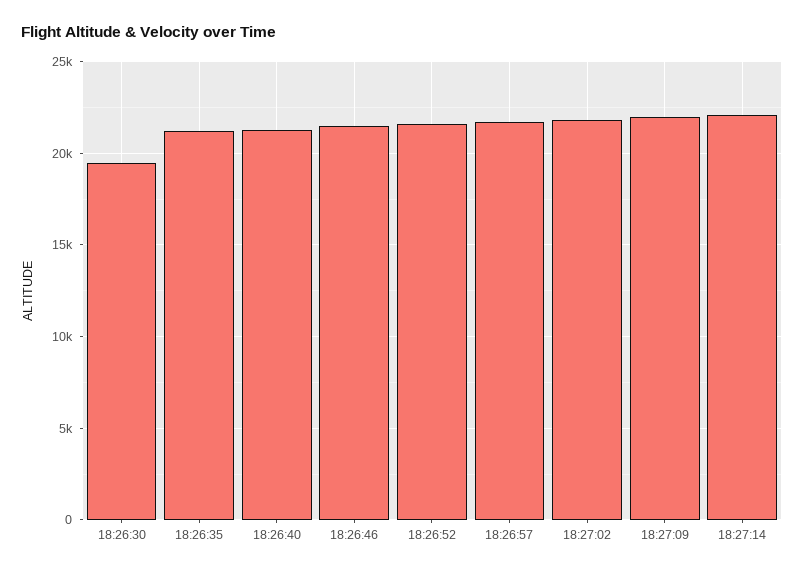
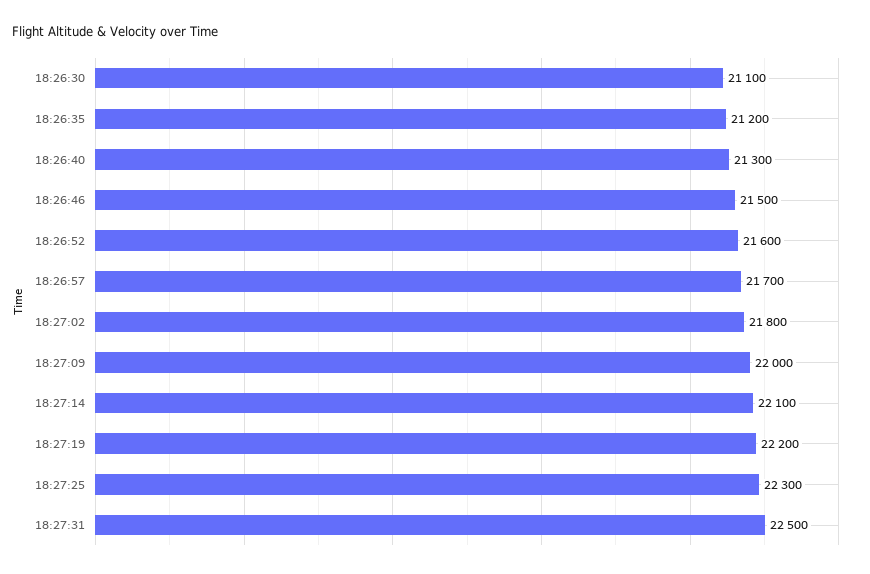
18:26:30: 19500 -> 21100
18:27:19: none -> 22200
18:27:25: none -> 22300
18:27:31: none -> 22500

